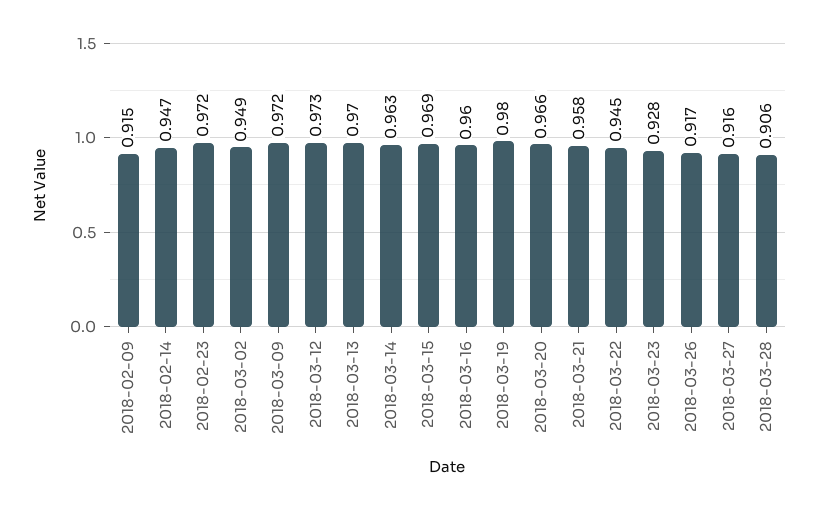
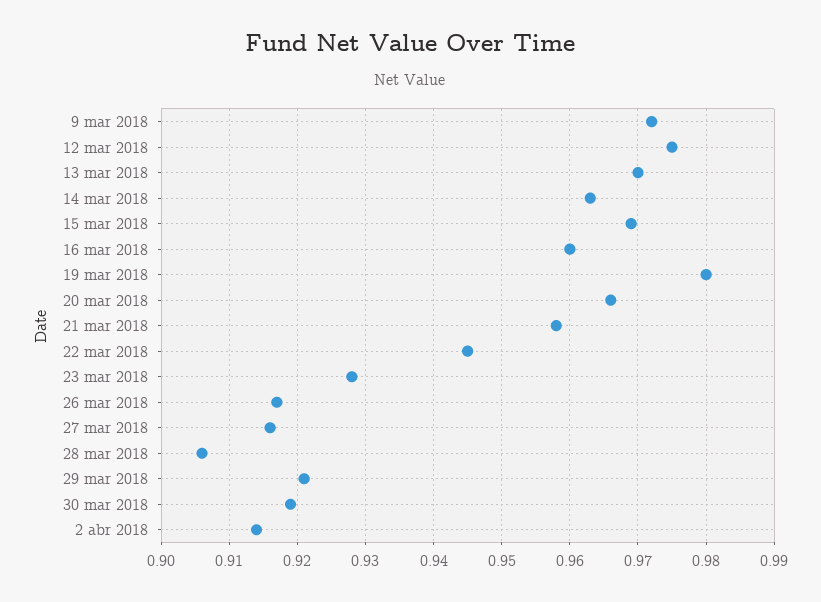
2018-02-09: 0.915 -> none
2018-02-14: 0.947 -> none
2018-02-23: 0.972 -> none
2018-03-02: 0.949 -> none
2018-03-12: 0.973 -> 0.975
29 mar 2018: none -> 0.921
30 mar 2018: none -> 0.919
2 abr 2018: none -> 0.914

